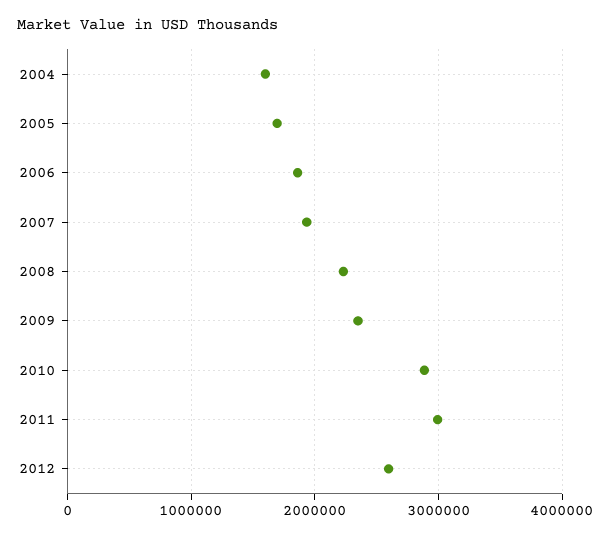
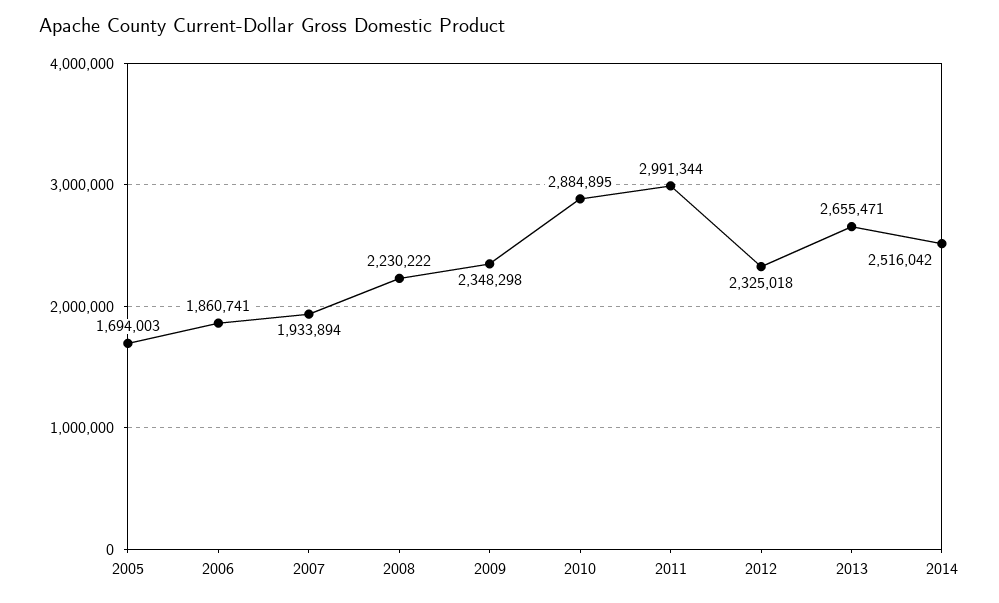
2004: 1600000 -> none
2012: 2600000 -> 2325018
2013: none -> 2655471
2014: none -> 2516042

